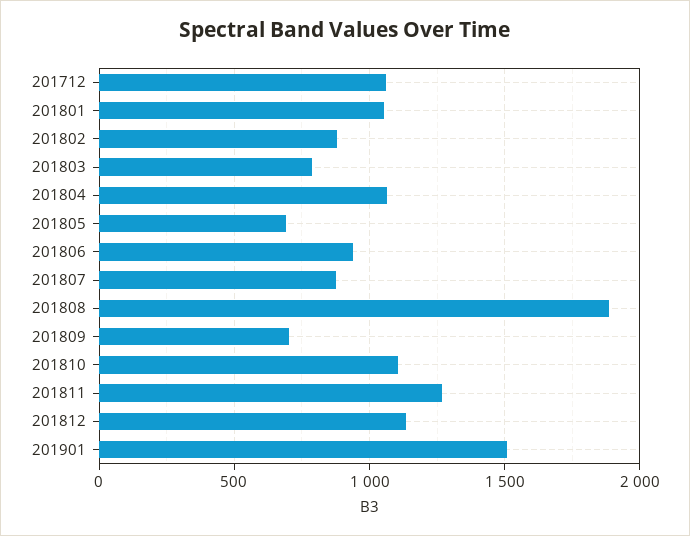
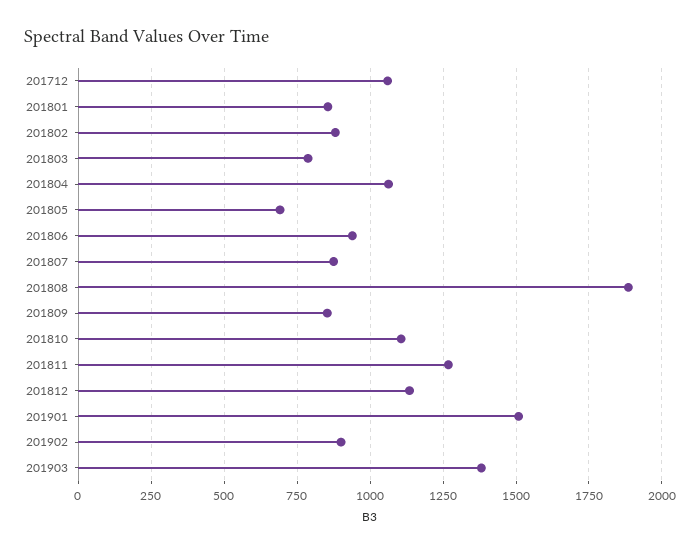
201801: 1050 -> 850
201809: 700 -> 850
201902: none -> 900
201903: none -> 1375

